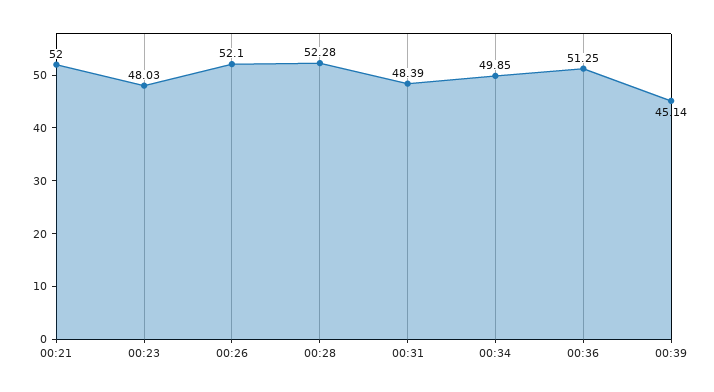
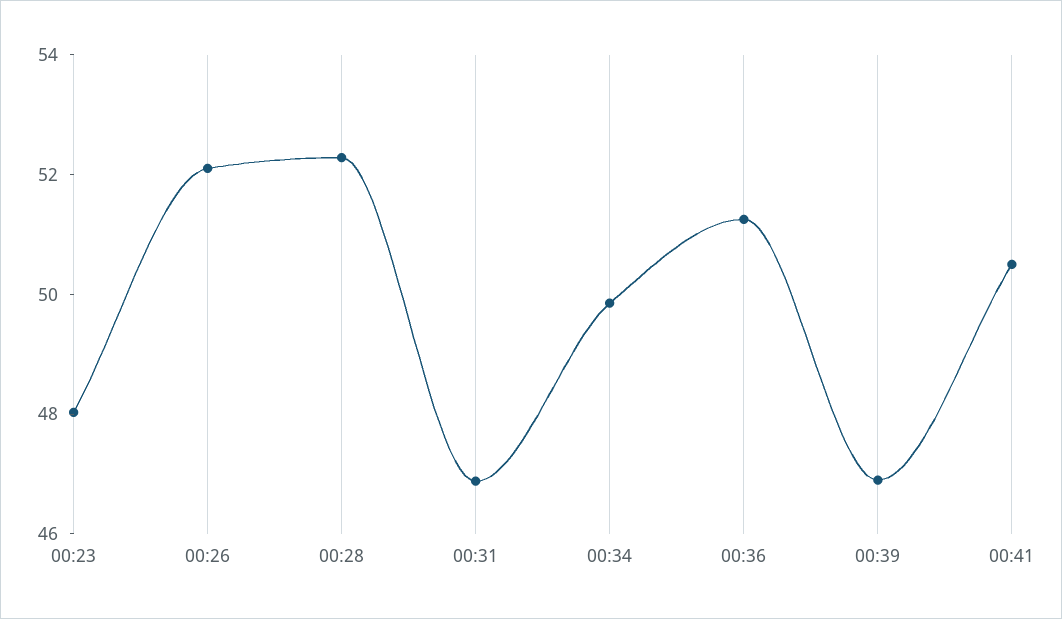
00:21: 52 -> none
00:31: 48.39 -> 47
00:39: 45.14 -> 47
00:41: none -> 50.5

